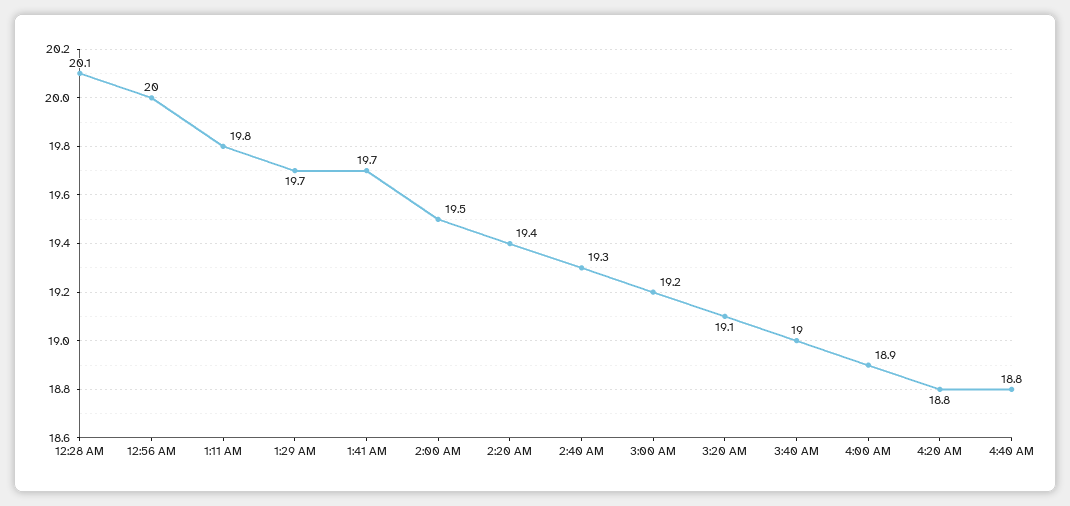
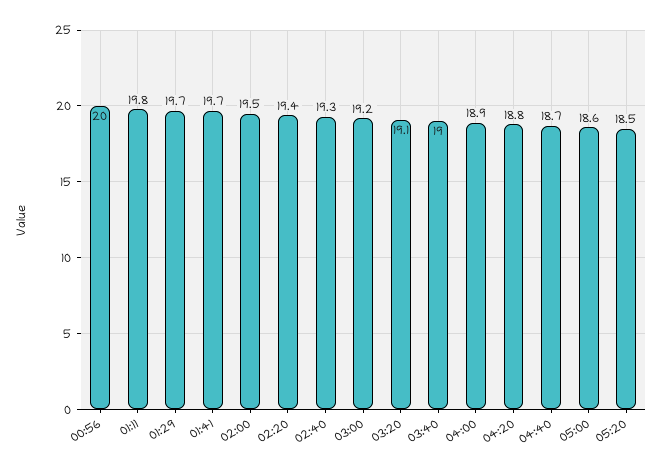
12:28 AM: 20.1 -> none
4:40 AM: 18.8 -> 18.7
05:00: none -> 18.6
05:20: none -> 18.5

